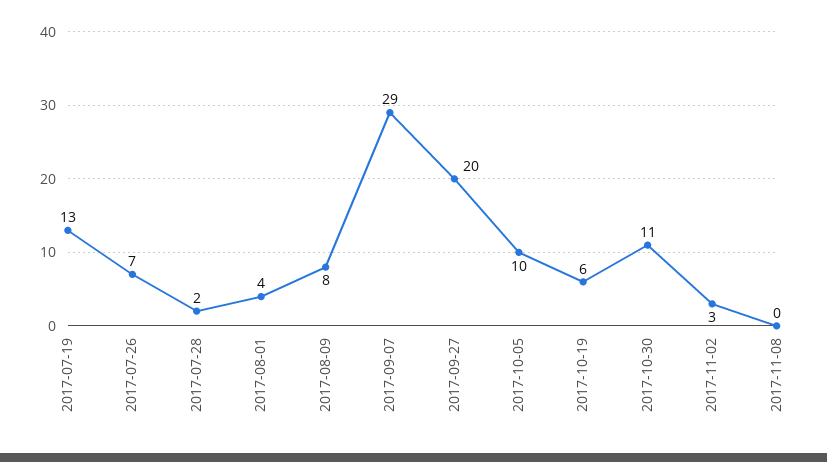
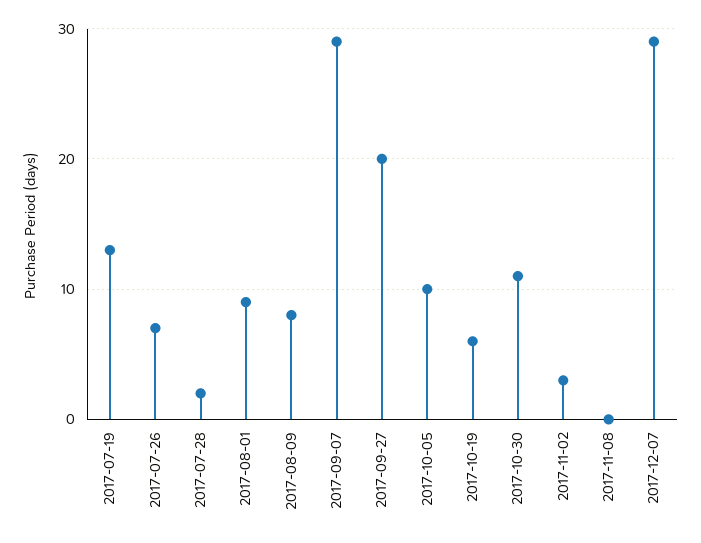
2017-08-01: 4 -> 9
2017-12-07: none -> 29

